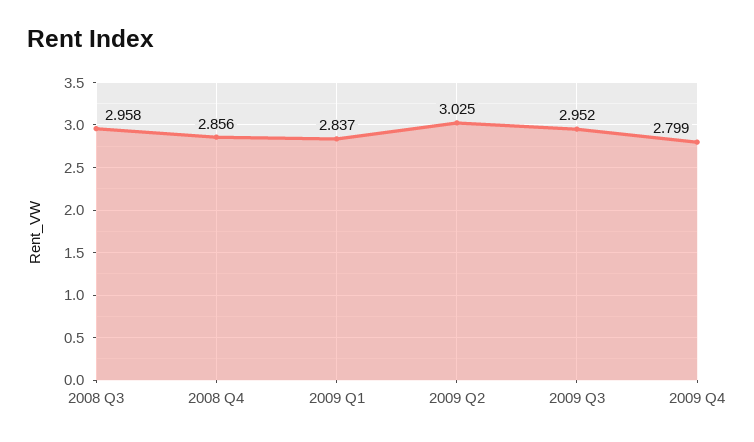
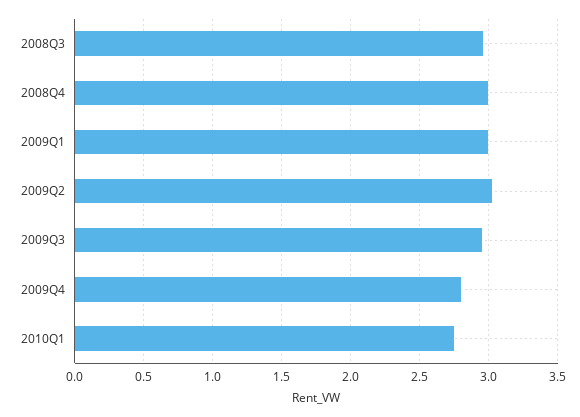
2008 Q4: 2.856 -> 3
2009 Q1: 2.837 -> 3
2010Q1: none -> 2.75

